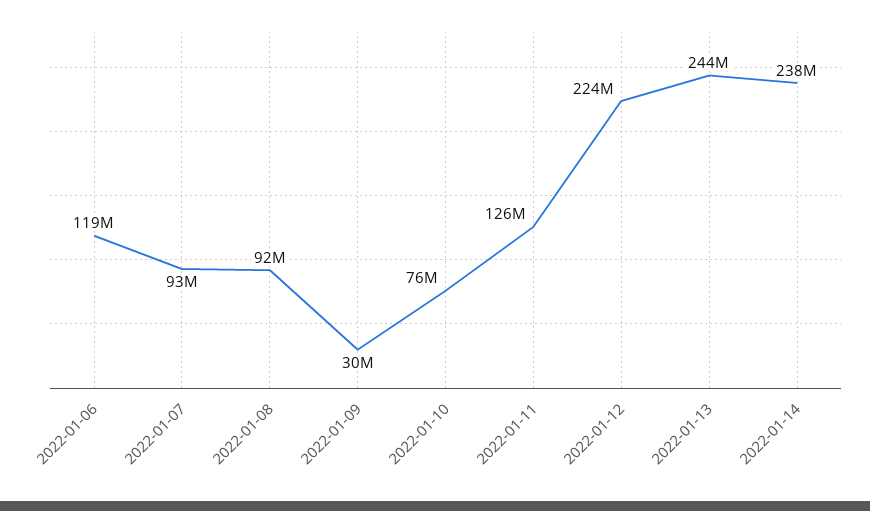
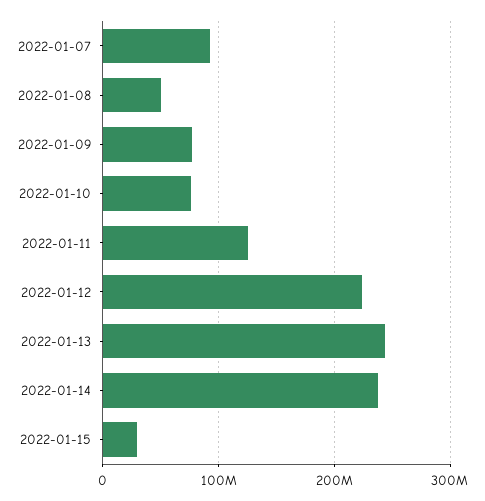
2022-01-06: 119000000 -> none
2022-01-08: 92000000 -> 50000000
2022-01-09: 30000000 -> 80000000
2022-01-15: none -> 30000000

